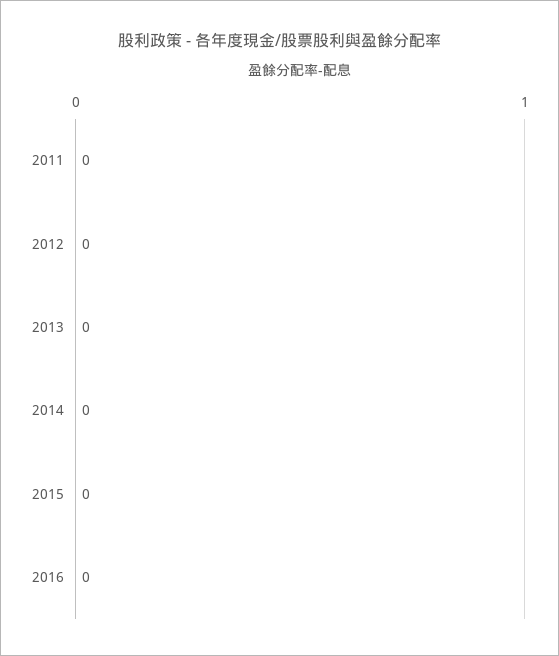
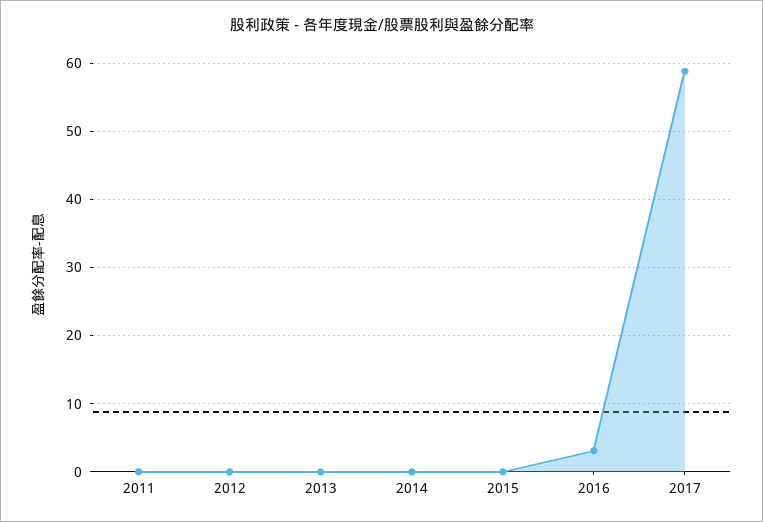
2016: 0 -> 3
2017: none -> 59

